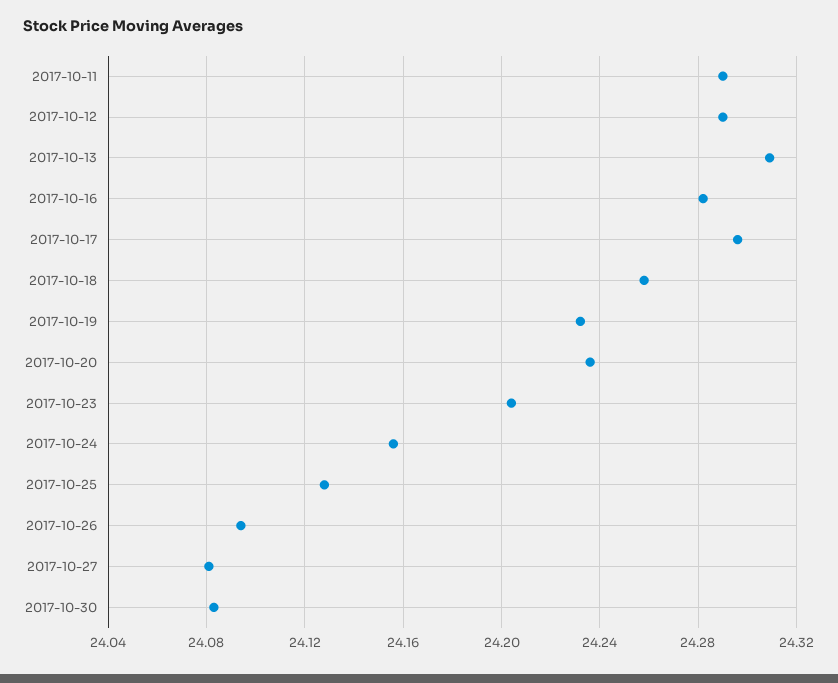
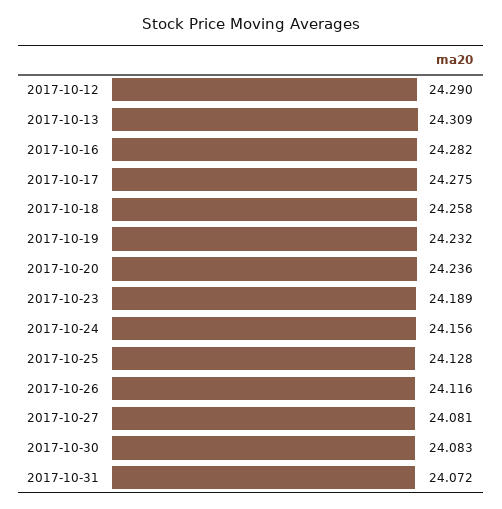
2017-10-11: 24.29 -> none
2017-10-17: 24.295 -> 24.275
2017-10-23: 24.205 -> 24.189
2017-10-26: 24.095 -> 24.116
2017-10-31: none -> 24.072

